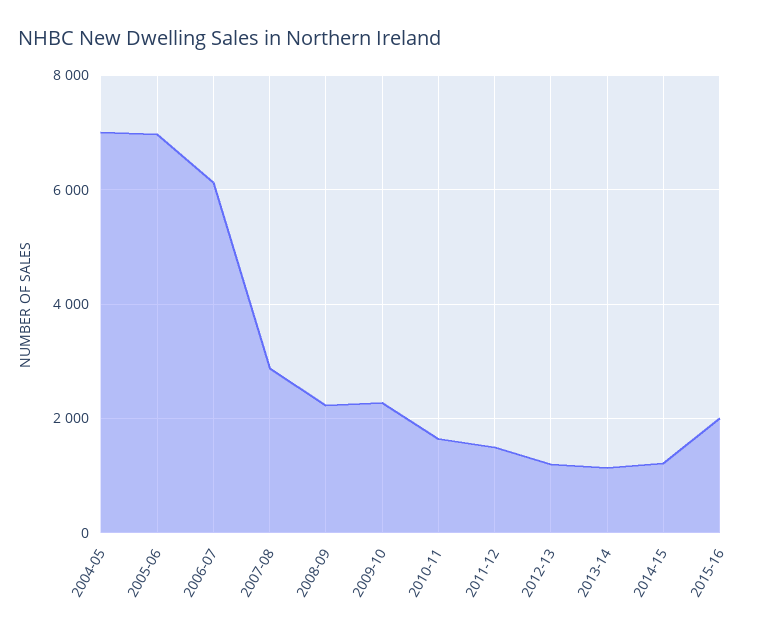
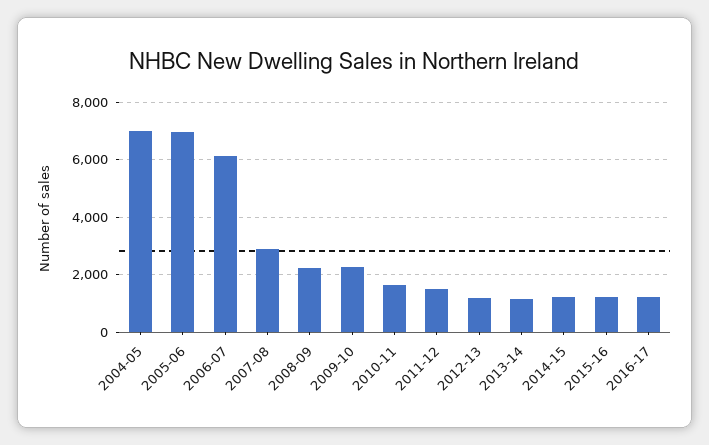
2015-16: 2000 -> 1250
2016-17: none -> 1250

